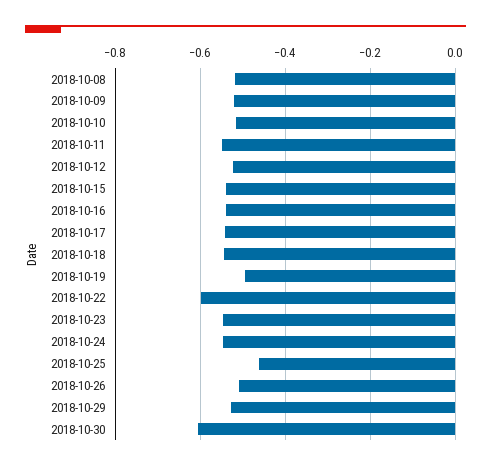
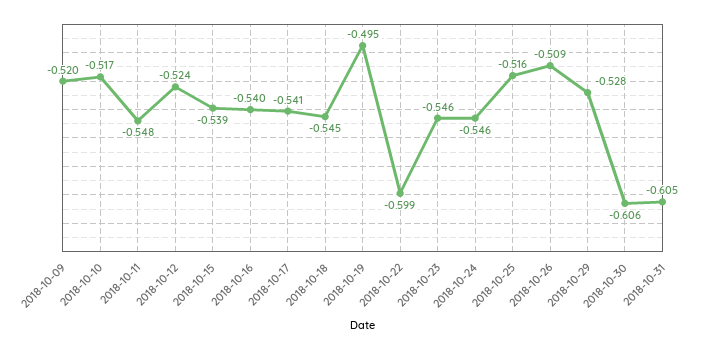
2018-10-08: -0.52 -> none
2018-10-25: -0.46 -> -0.516
2018-10-31: none -> -0.605

